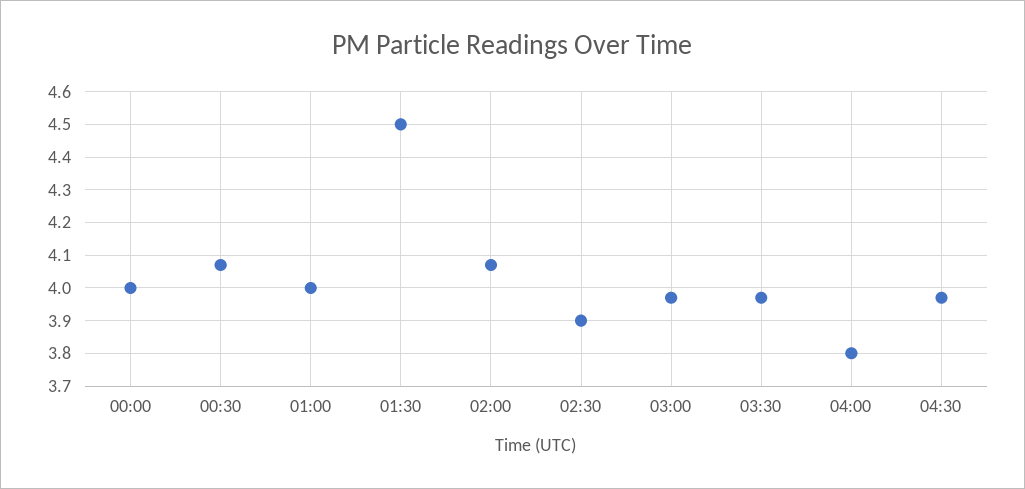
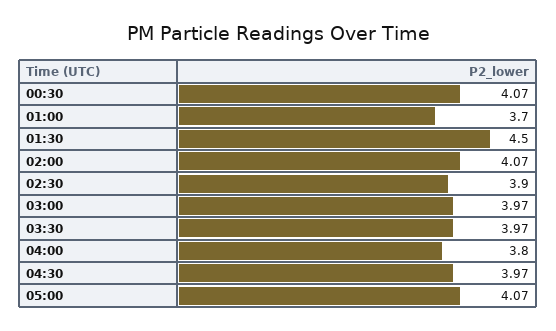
00:00: 4 -> none
01:00: 4 -> 3.7
05:00: none -> 4.07

